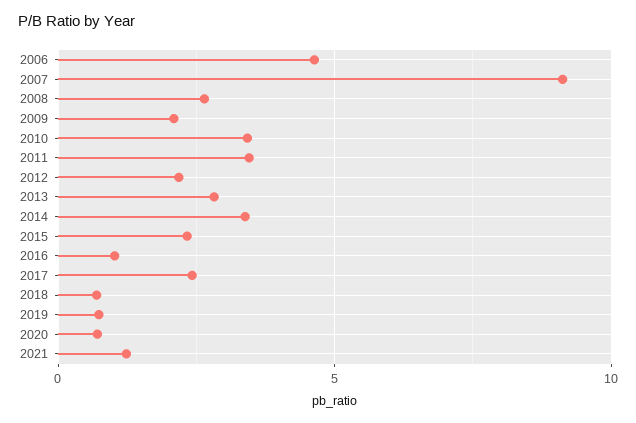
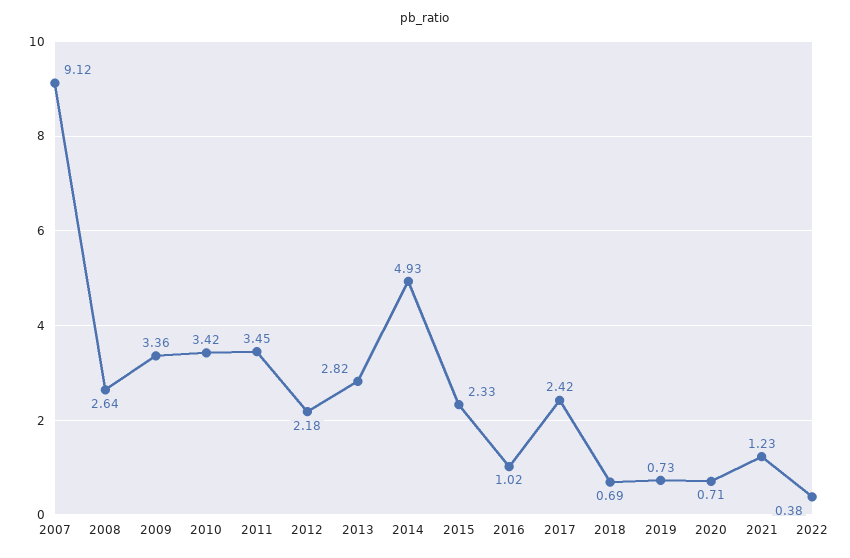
2006: 4.5 -> none
2009: 2 -> 3.36
2014: 3.5 -> 4.93
2022: none -> 0.38

